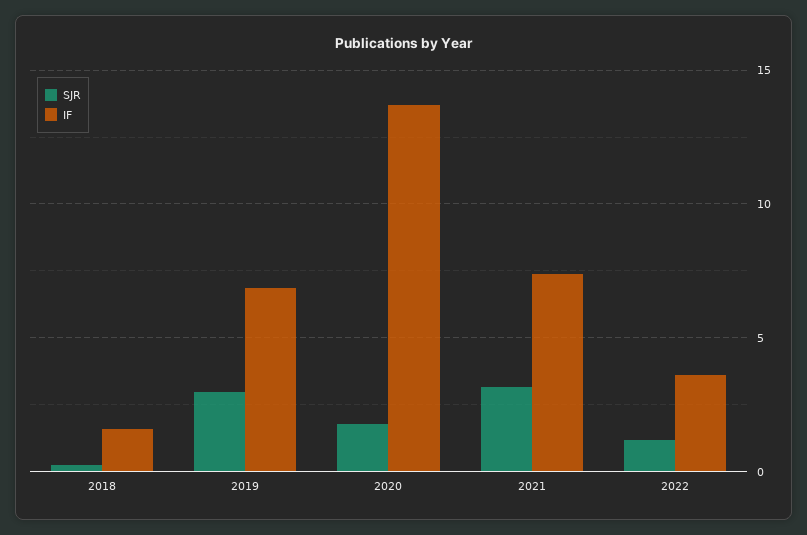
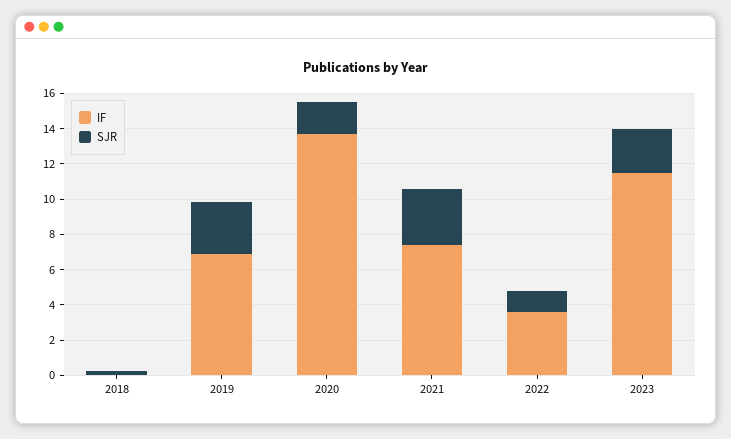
IF, 2018: 1.5 -> 0
IF, 2023: none -> 11.5
SJR, 2023: none -> 2.5

